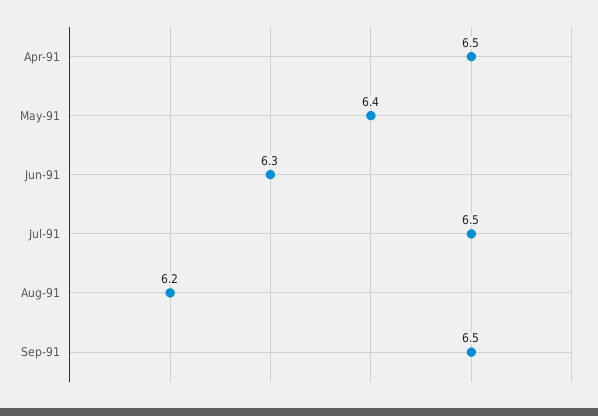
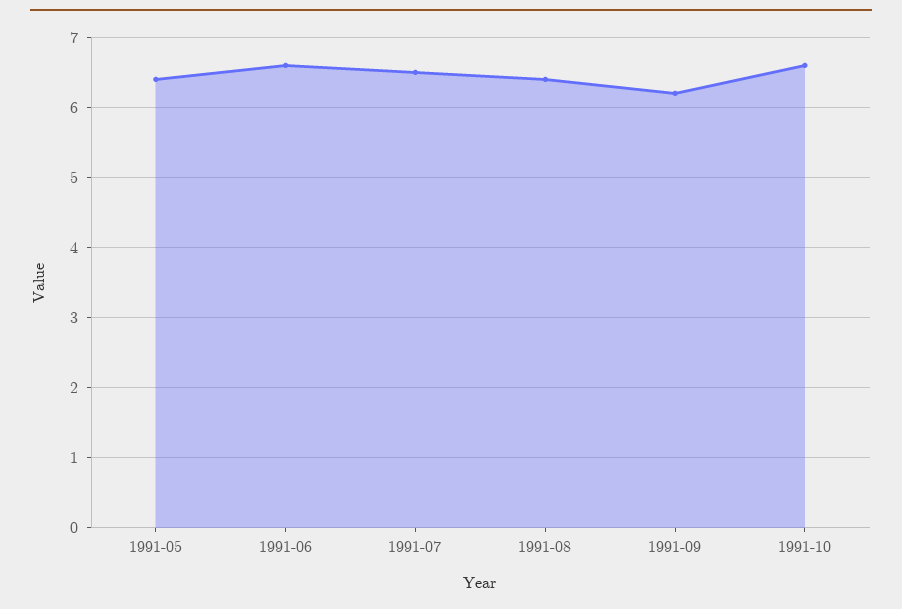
Apr-91: 6.5 -> none
Jun-91: 6.3 -> 6.6
Aug-91: 6.2 -> 6.4
Sep-91: 6.5 -> 6.2
1991-10: none -> 6.6

